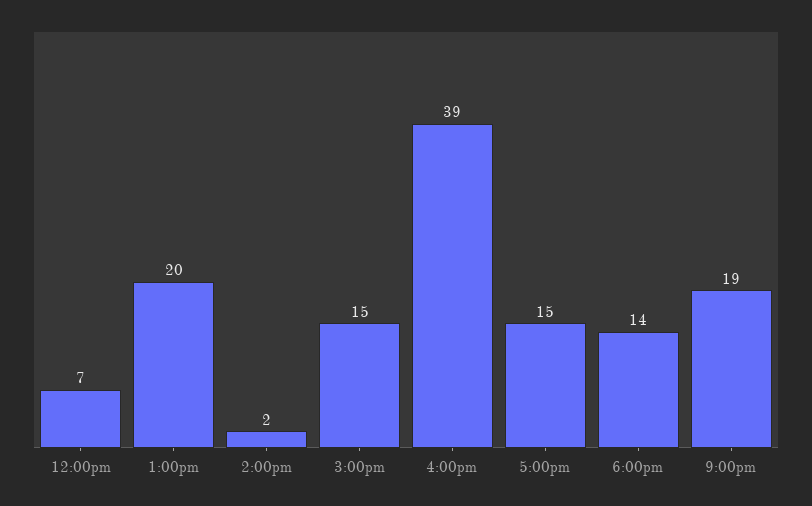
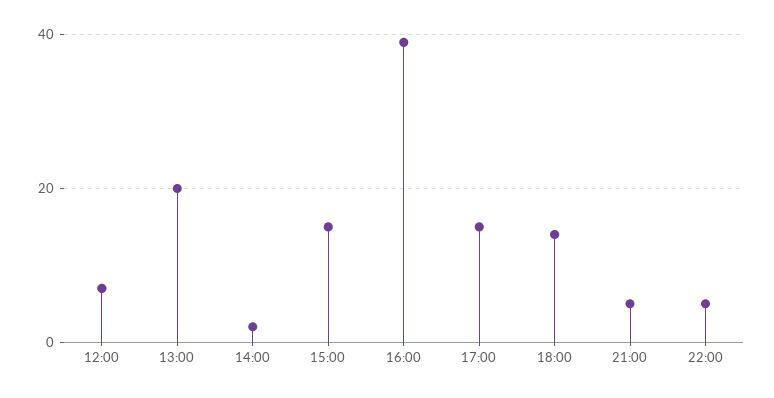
9:00pm: 19 -> 5
22:00: none -> 5

